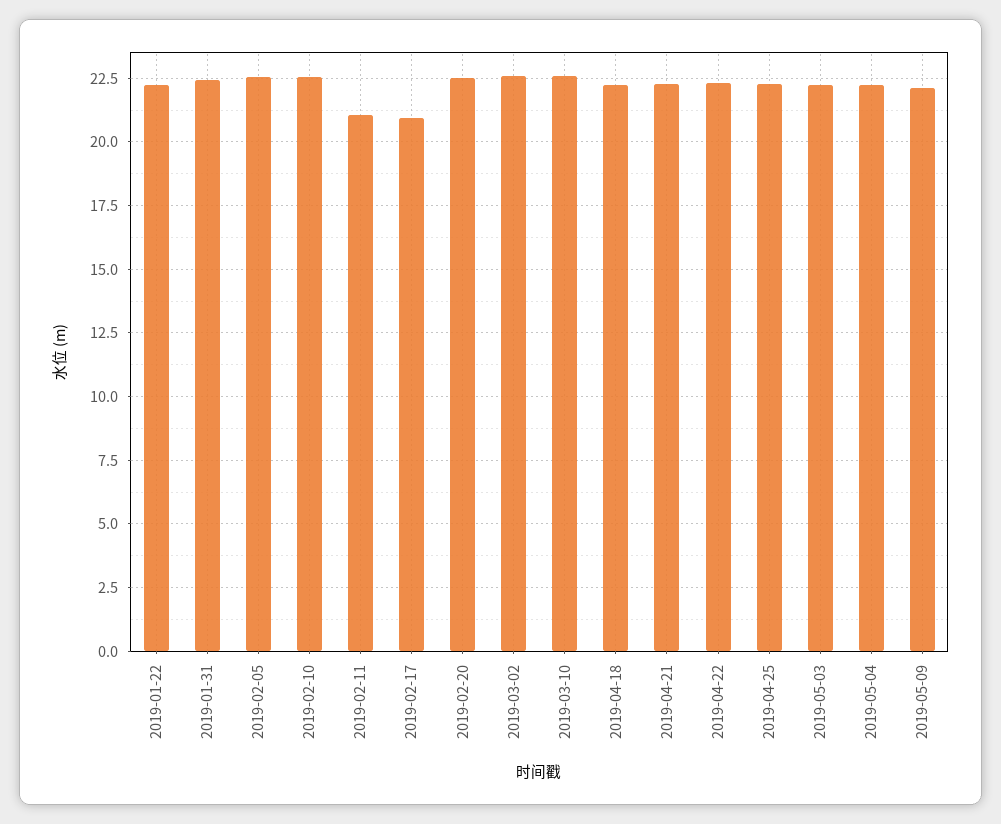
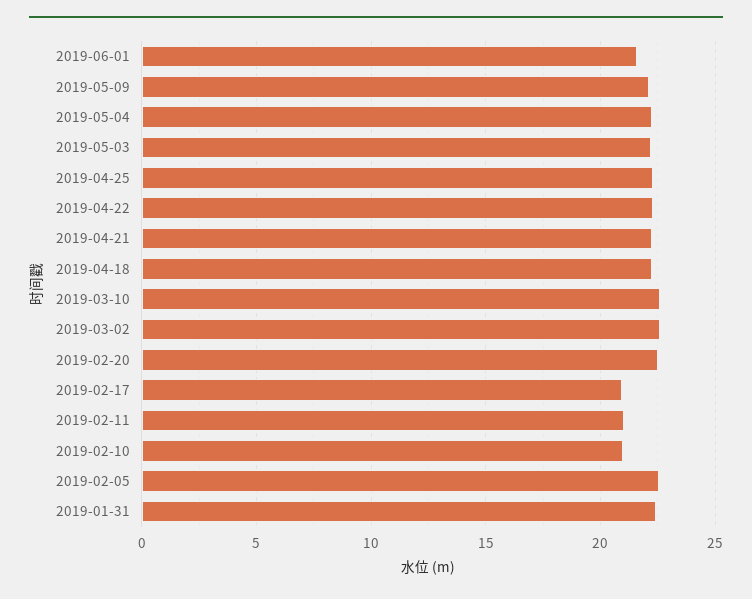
2019-01-22: 22.25 -> none
2019-02-10: 22.5 -> 21
2019-06-01: none -> 21.5

